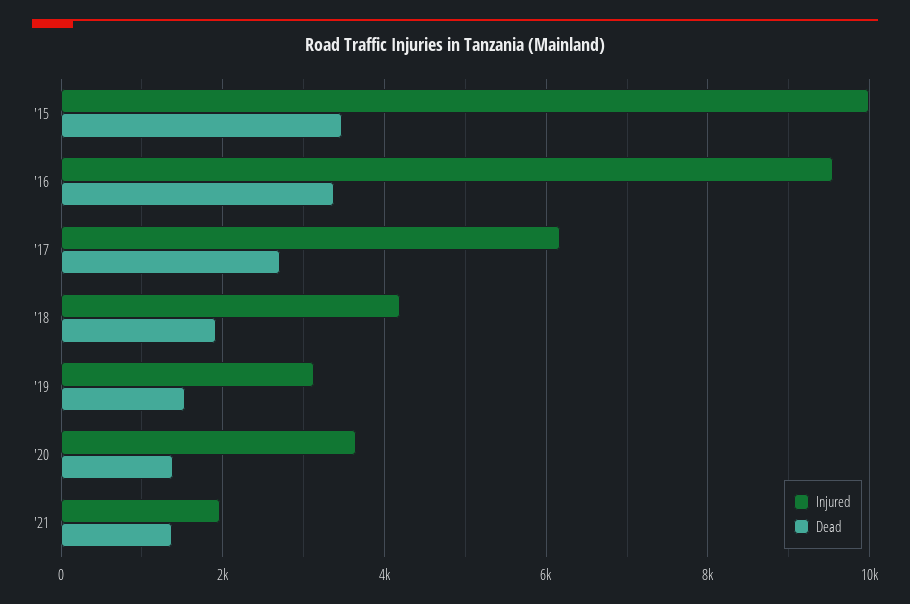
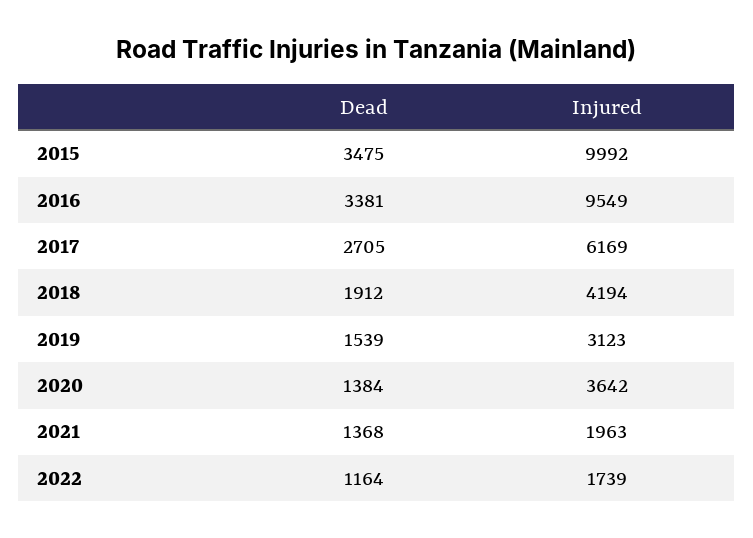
Dead, 2022: none -> 1164
Injured, 2022: none -> 1739

